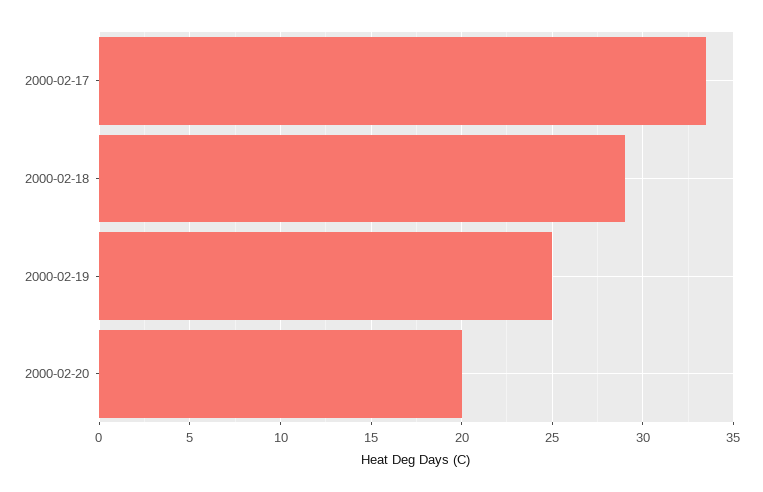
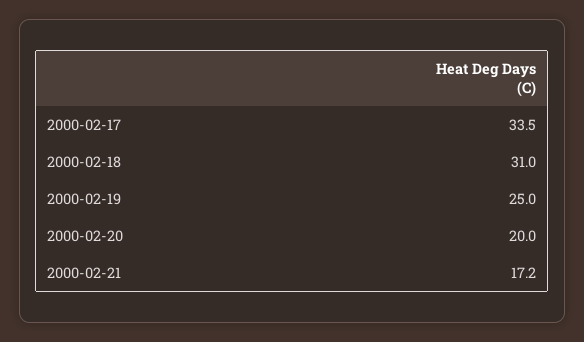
2000-02-18: 29 -> 31
2000-02-21: none -> 17.2

